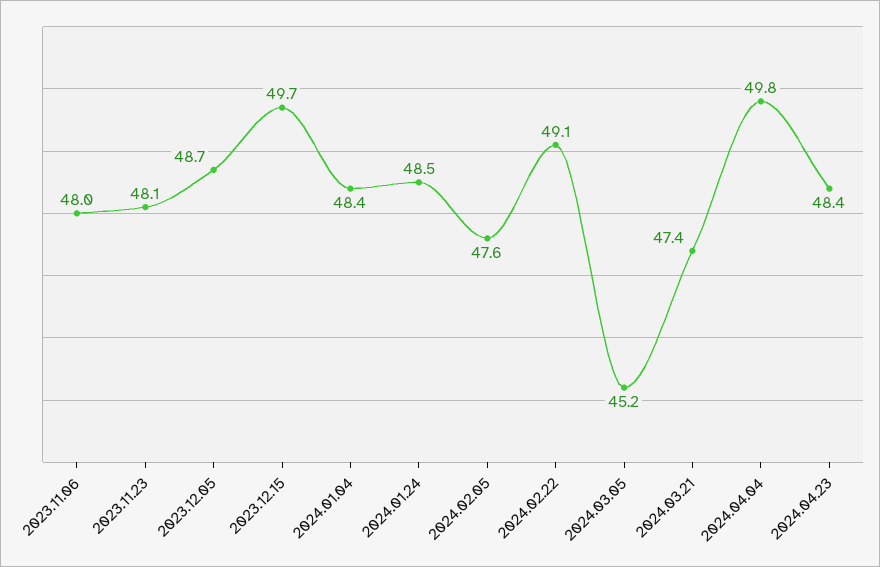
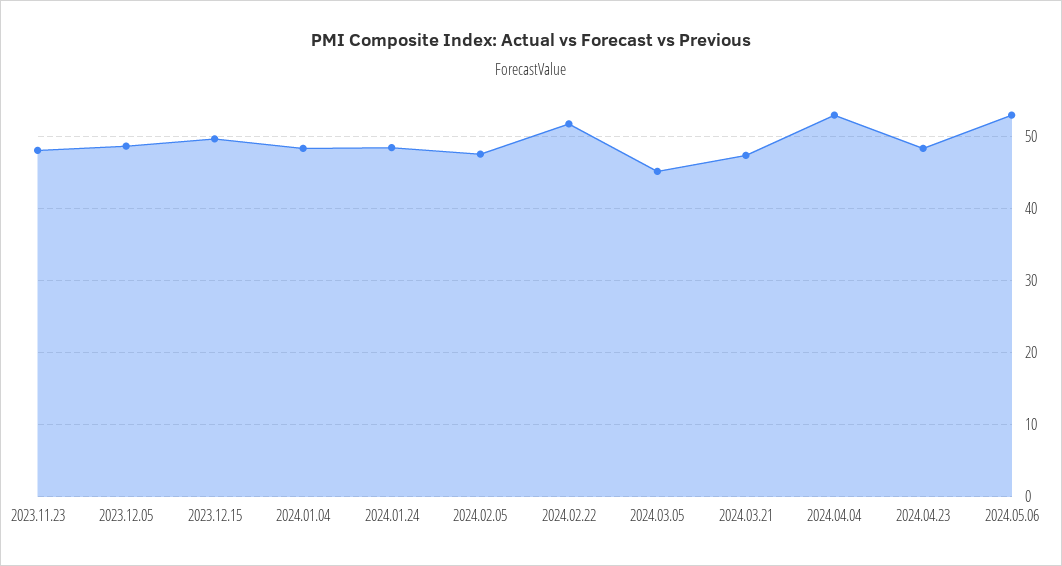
2023.11.06: 48 -> none
2024.02.22: 49.1 -> 52
2024.04.04: 49.8 -> 53
2024.05.06: none -> 53

